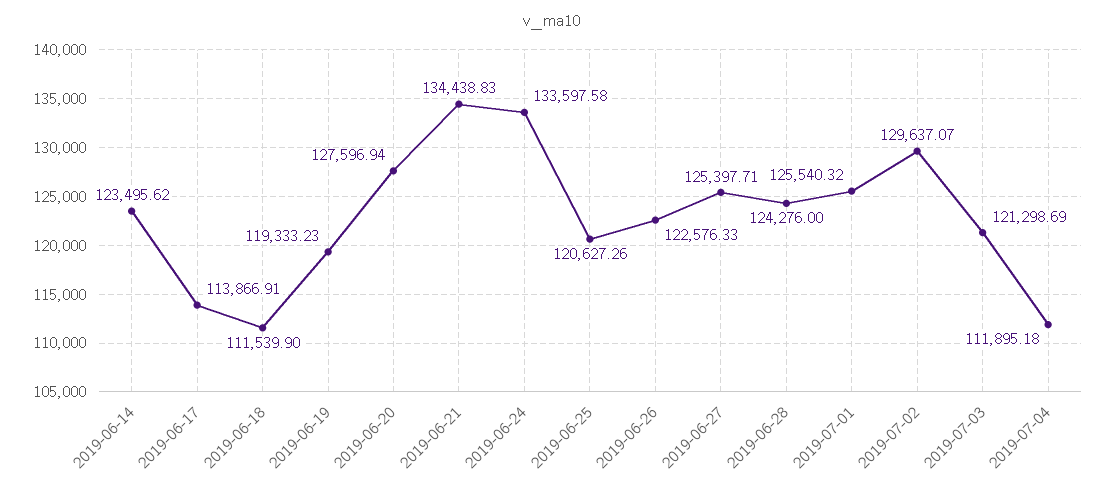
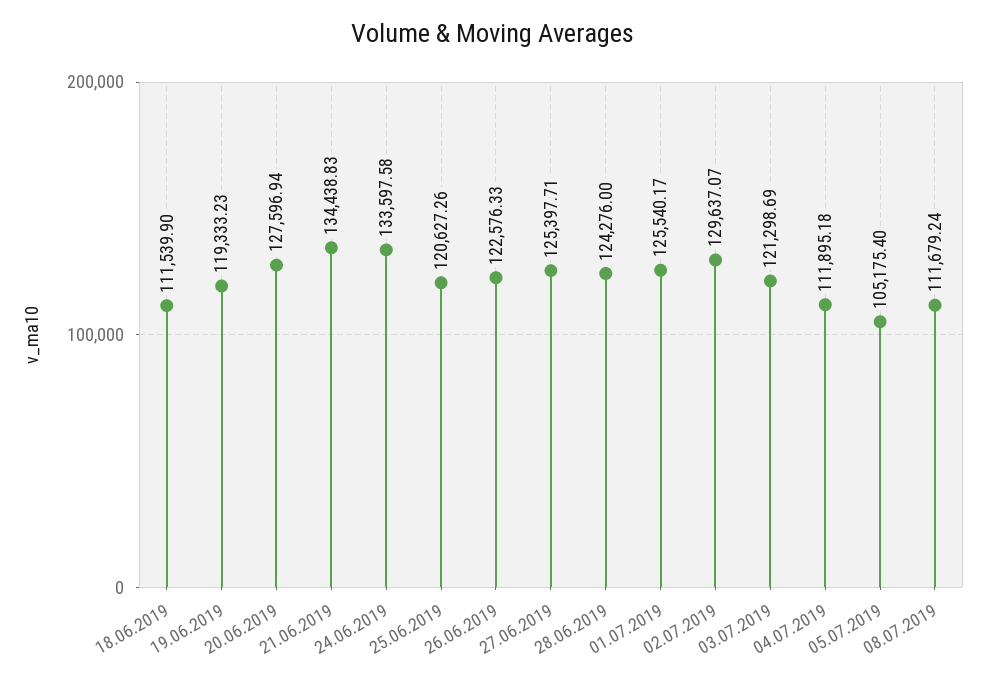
2019-06-14: 123495.62 -> none
2019-06-17: 113866.91 -> none
2019-07-01: 125540.32 -> 125540.17
05.07.2019: none -> 105175.4
08.07.2019: none -> 111679.24

